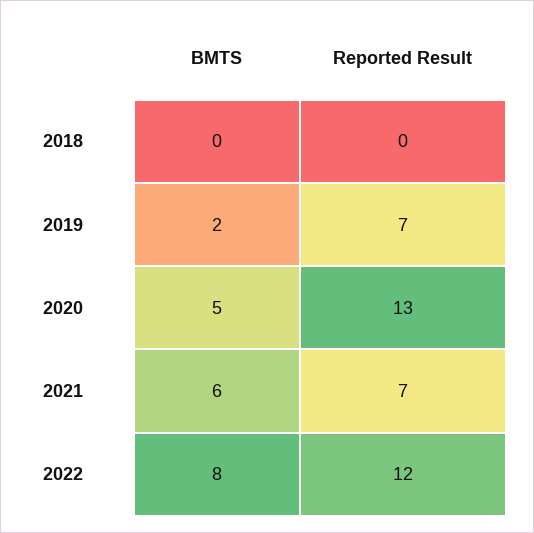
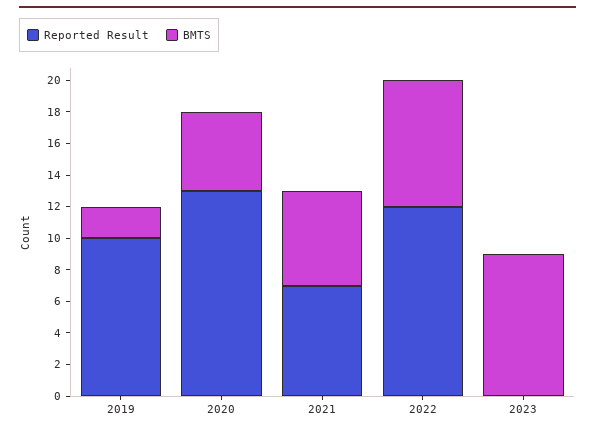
BMTS, 2018: 0 -> none
Reported Result, 2018: 0 -> none
Reported Result, 2019: 7 -> 10
Reported Result, 2023: none -> 0
BMTS, 2023: none -> 9

